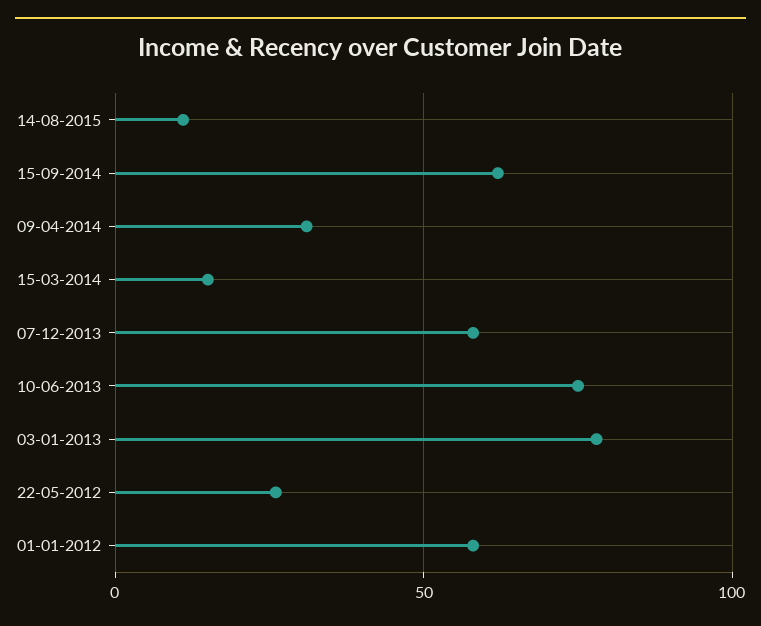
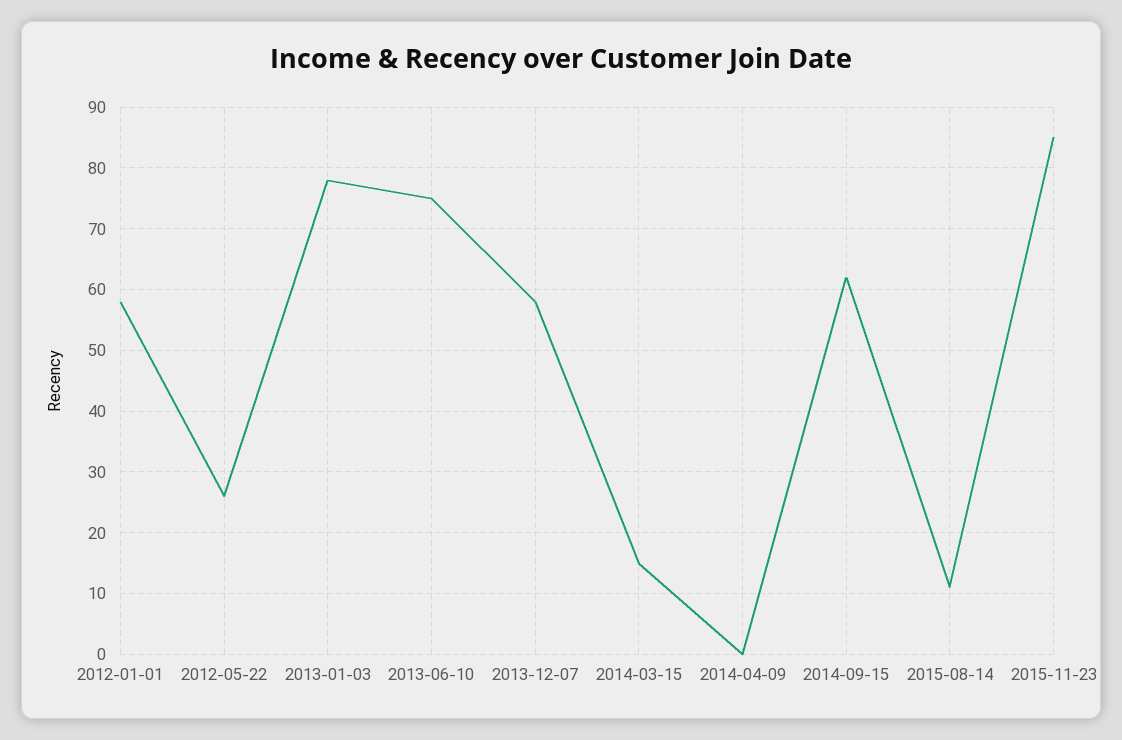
09-04-2014: 30 -> 0
2015-11-23: none -> 85

